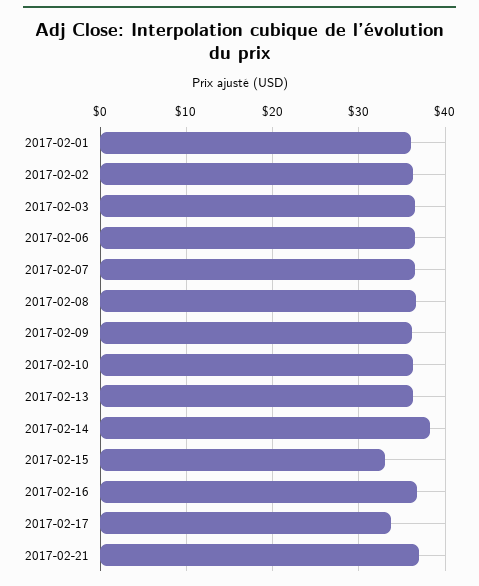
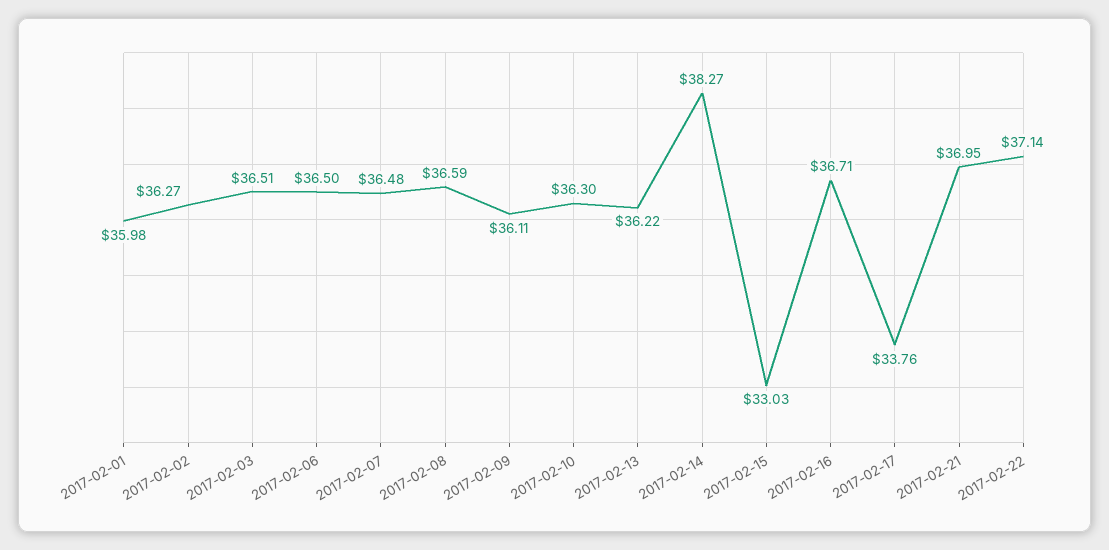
2017-02-22: none -> 37.14

